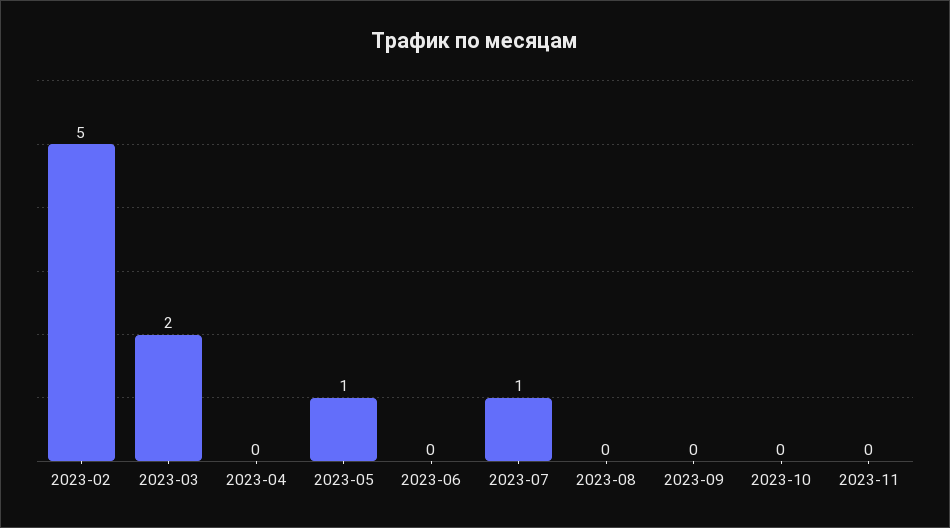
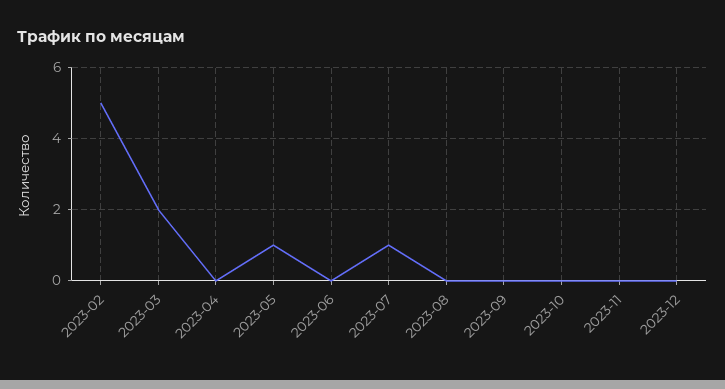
2023-12: none -> 0

